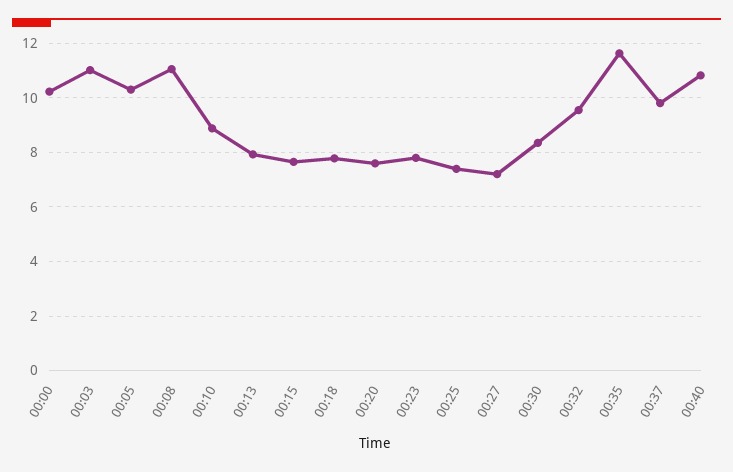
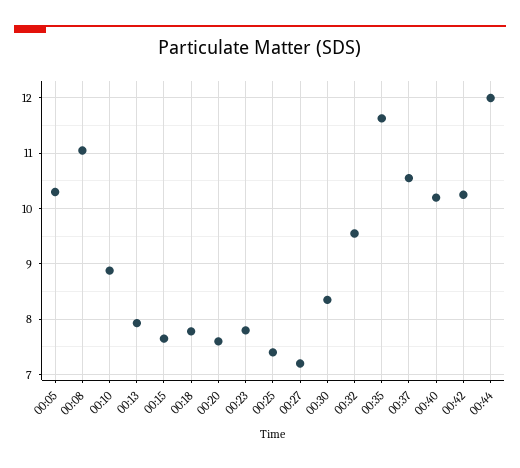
00:00: 10.25 -> none
00:03: 11 -> none
00:37: 9.75 -> 10.6
00:40: 10.75 -> 10.2
00:42: none -> 10.2
00:44: none -> 12

